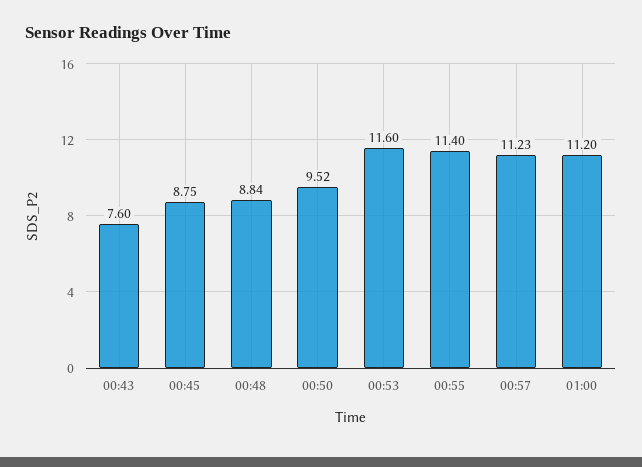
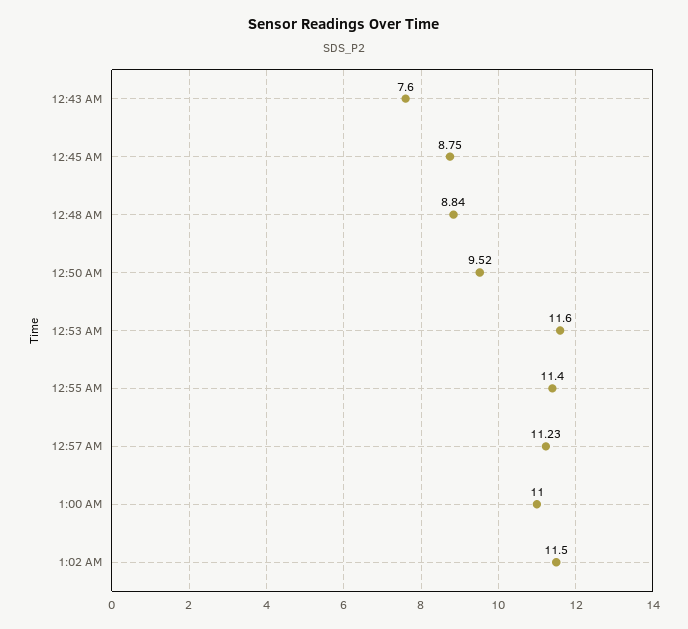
01:00: 11.2 -> 11
1:02 AM: none -> 11.5

